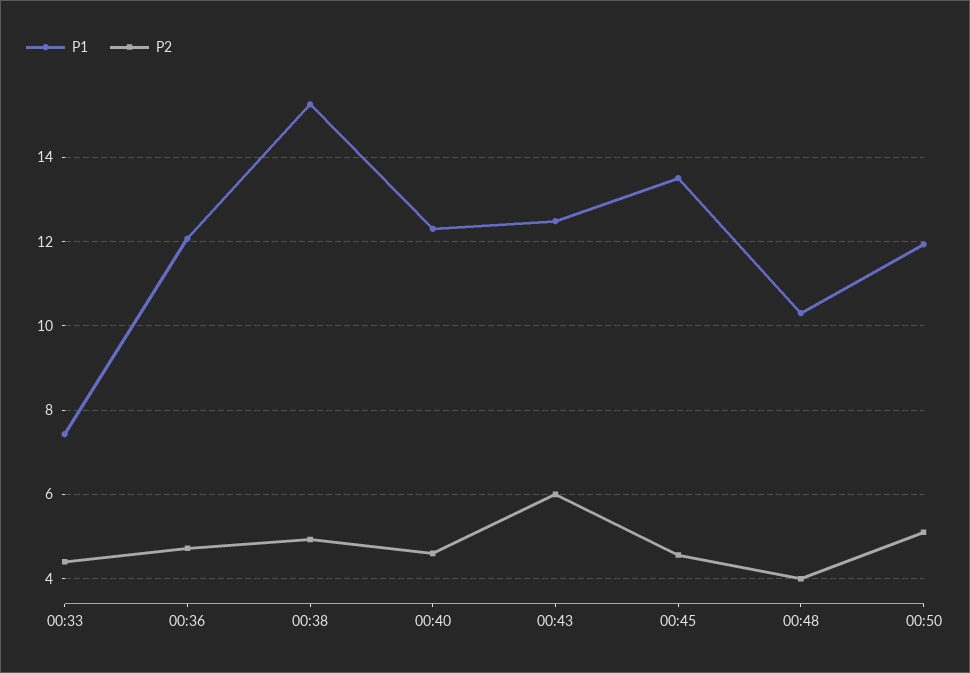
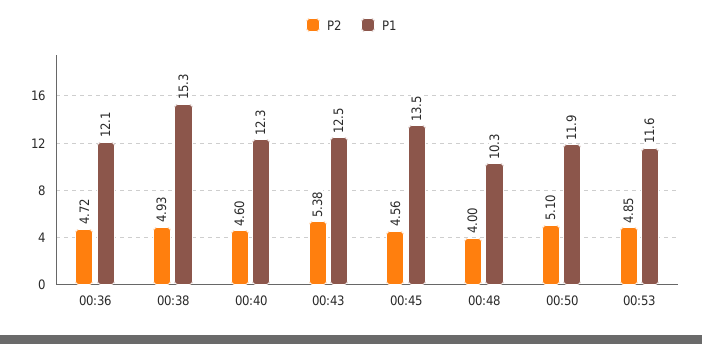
P1, 00:33: 7.4 -> none
P2, 00:33: 4.4 -> none
P2, 00:43: 6 -> 5.38
P2, 00:53: none -> 4.85
P1, 00:53: none -> 11.6

